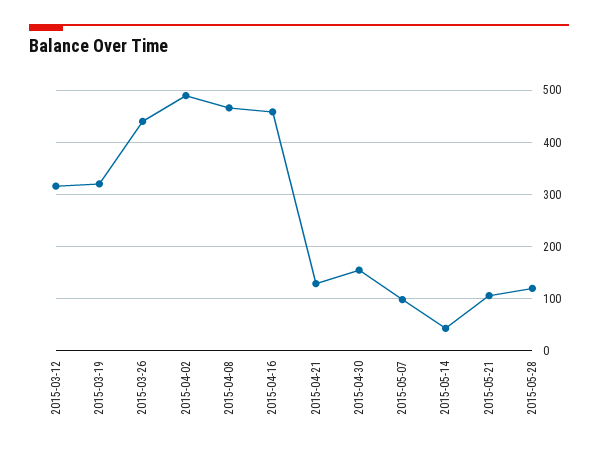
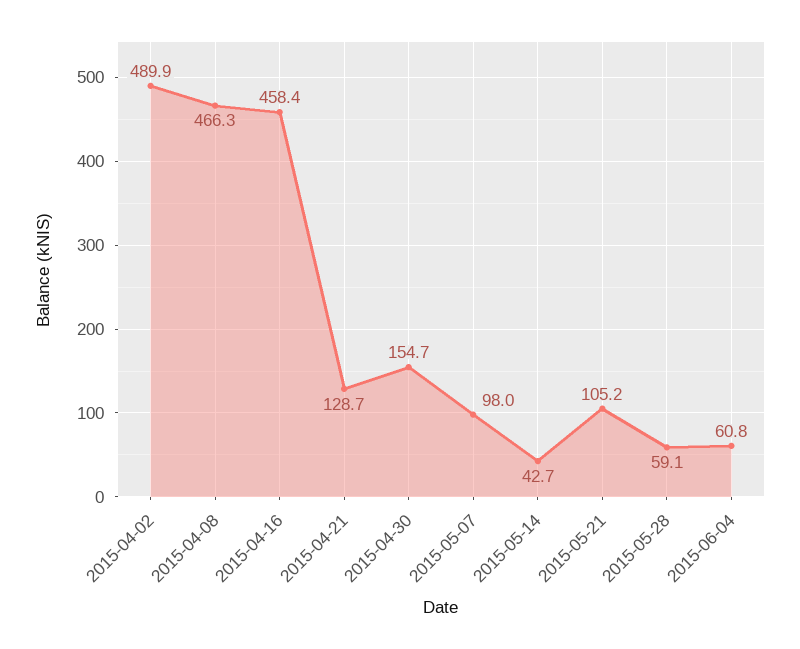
2015-03-12: 320 -> none
2015-03-19: 320 -> none
2015-03-26: 440 -> none
2015-05-28: 120 -> 59.1
2015-06-04: none -> 60.8

